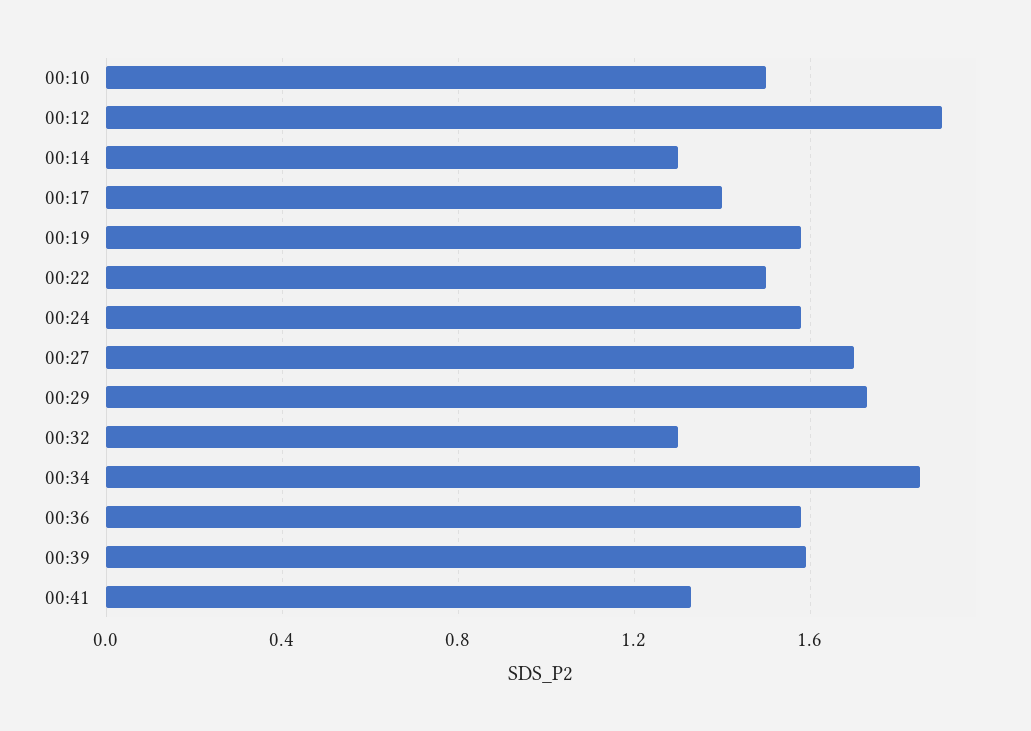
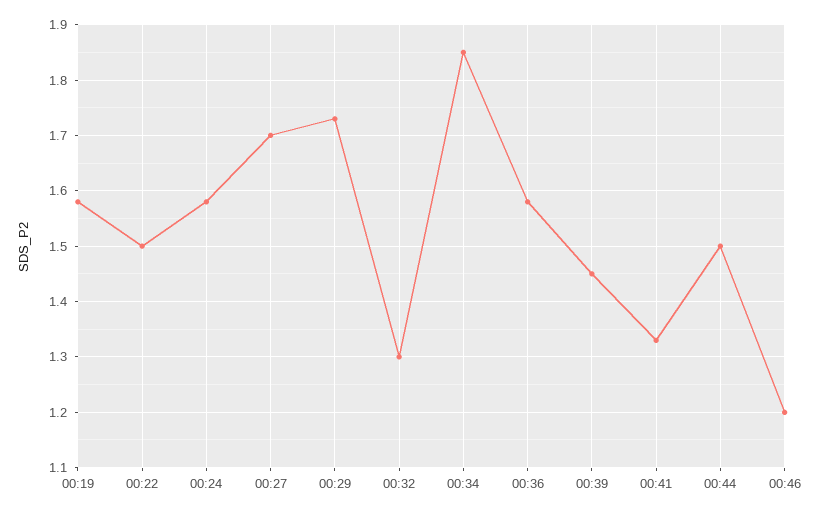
00:10: 1.5 -> none
00:12: 1.9 -> none
00:14: 1.3 -> none
00:17: 1.4 -> none
00:39: 1.6 -> 1.45
00:44: none -> 1.5
00:46: none -> 1.2

